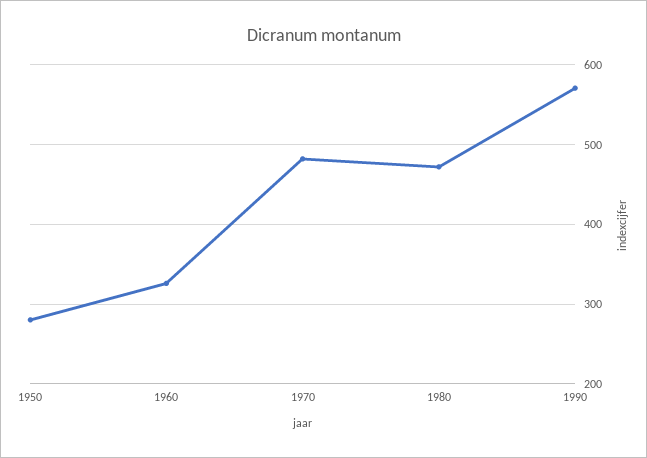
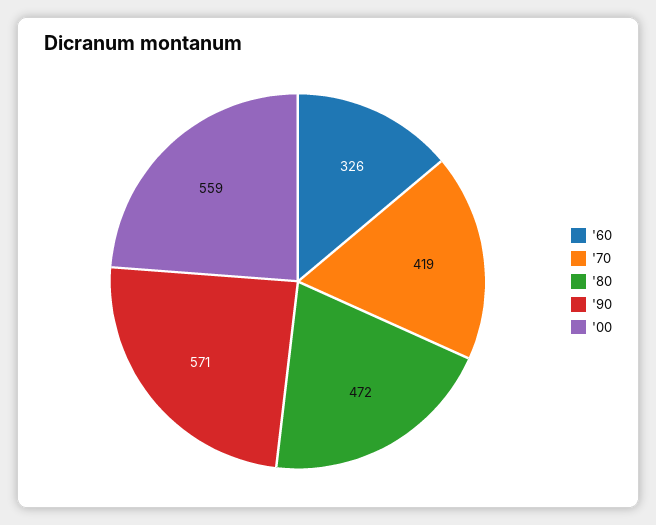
1950: 280 -> none
1970: 480 -> 419
'00: none -> 559

